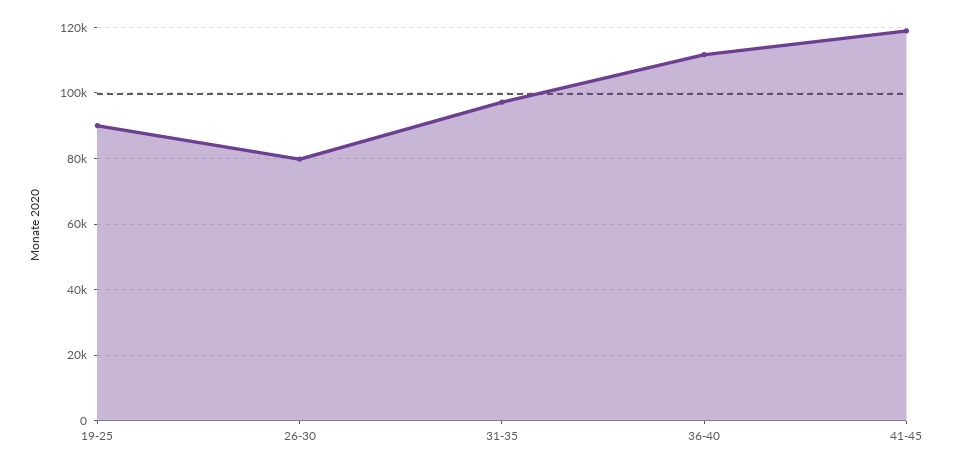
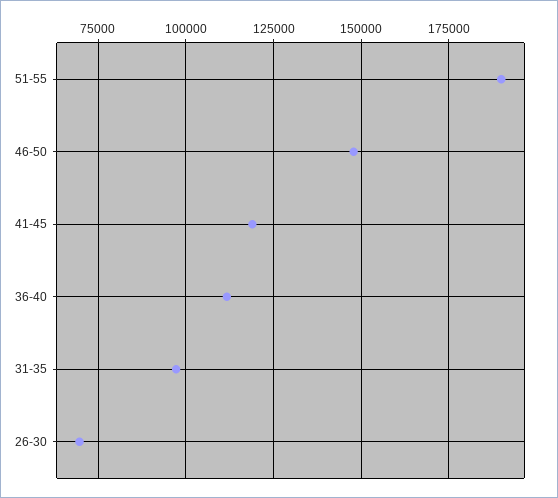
19-25: 90000 -> none
26-30: 80000 -> 70000
51-55: none -> 190000
46-50: none -> 147500

